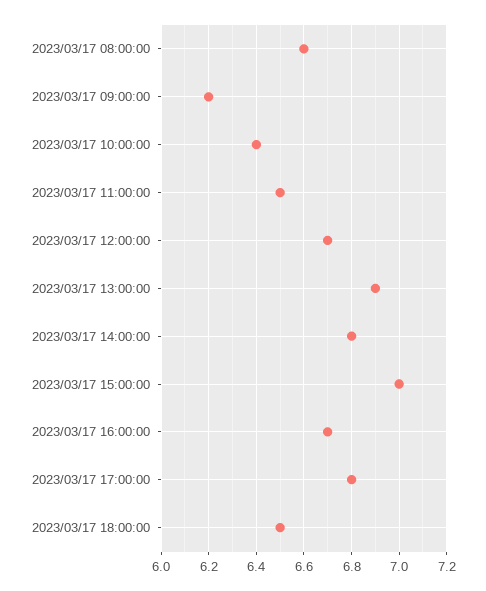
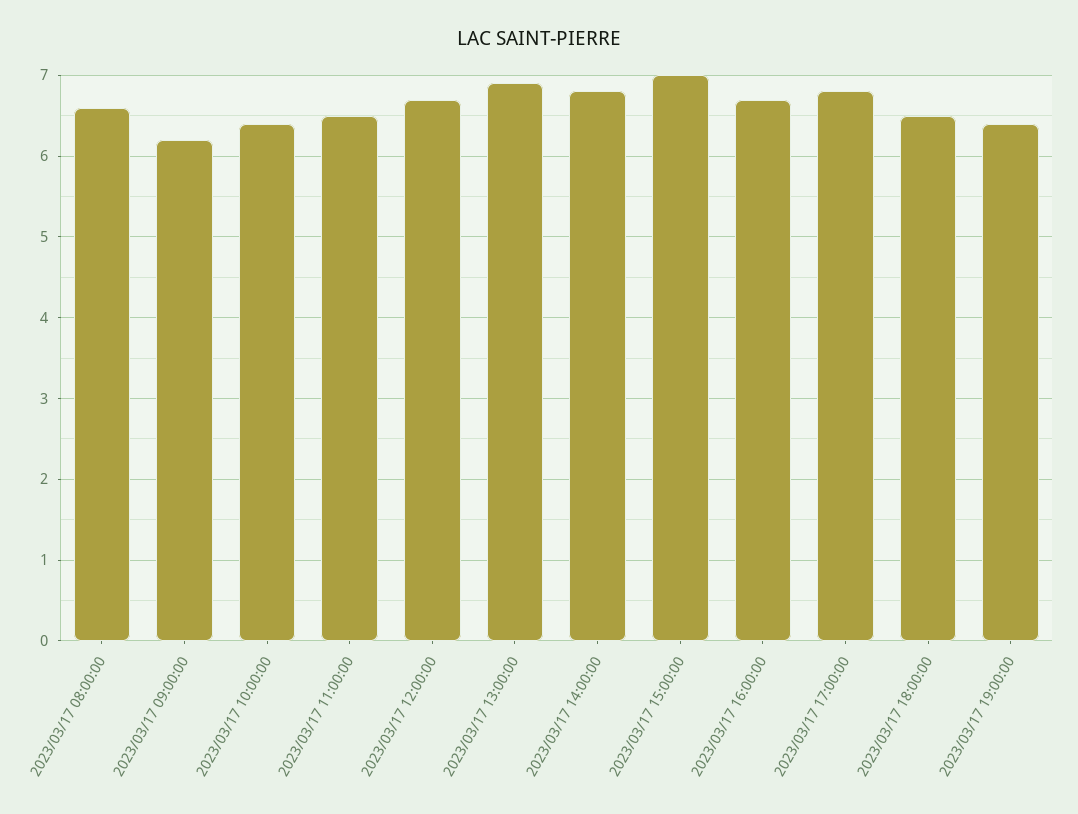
2023/03/17 19:00:00: none -> 6.4

